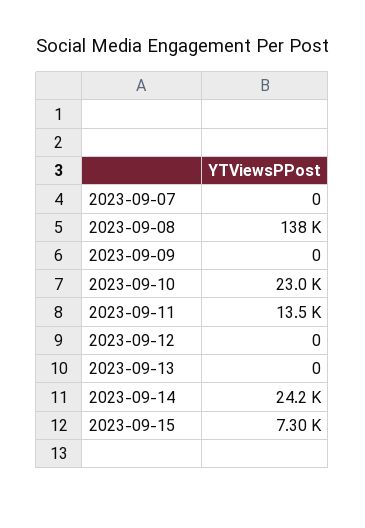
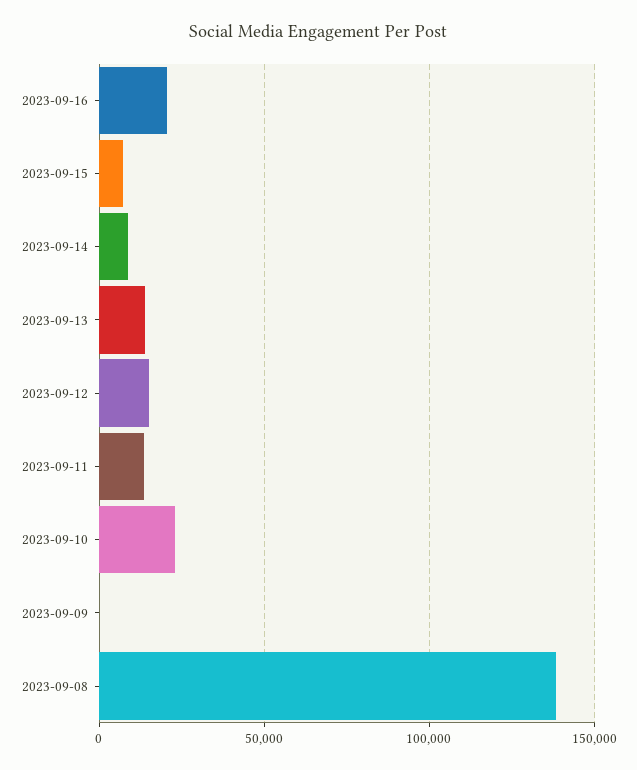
2023-09-07: 0 -> none
2023-09-12: 0 -> 15000
2023-09-13: 0 -> 15000
2023-09-14: 24200 -> 10000
2023-09-16: none -> 20000

